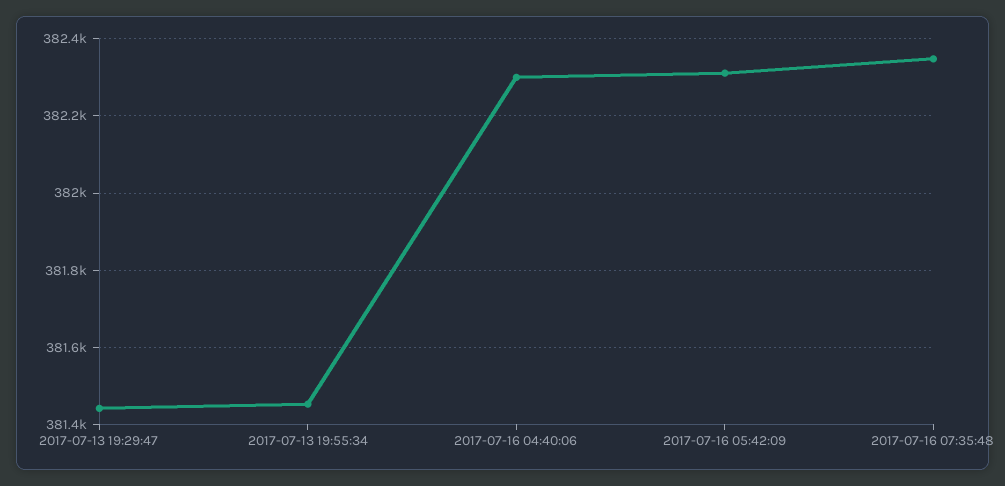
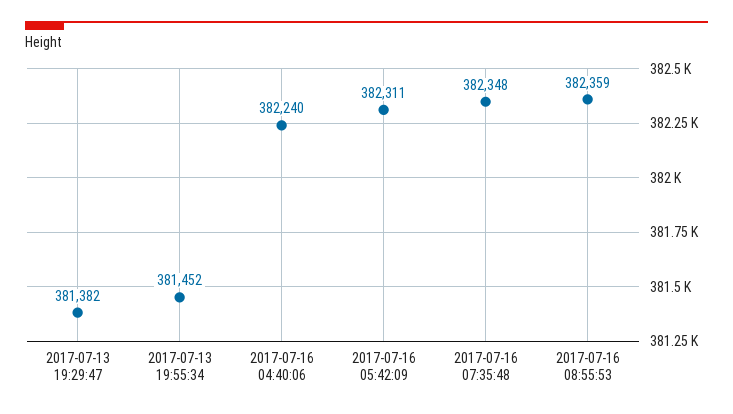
2017-07-13 19:29:47: 381440 -> 381382
2017-07-16 04:40:06: 382300 -> 382240
2017-07-16 08:55:53: none -> 382359

